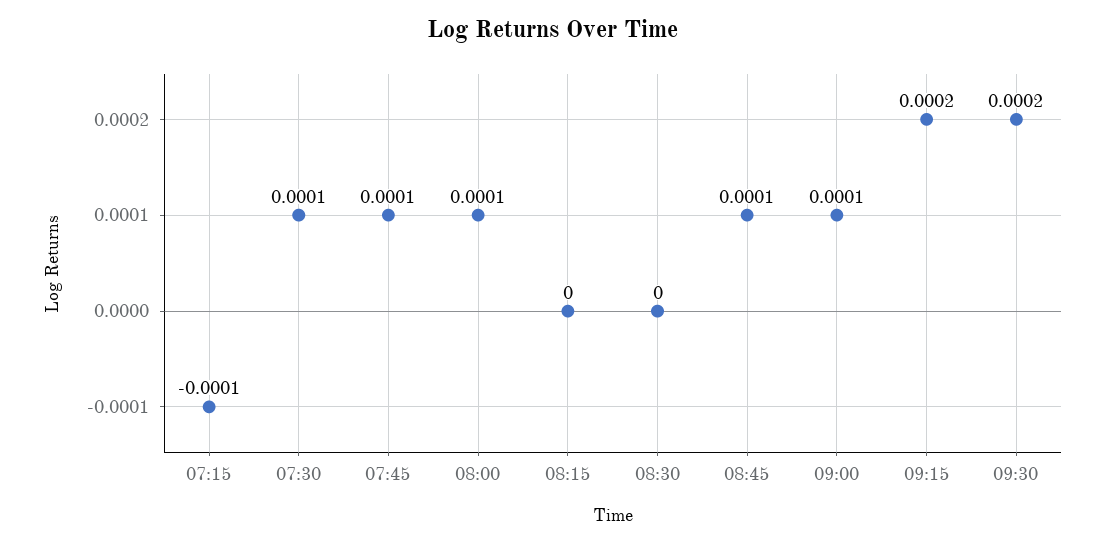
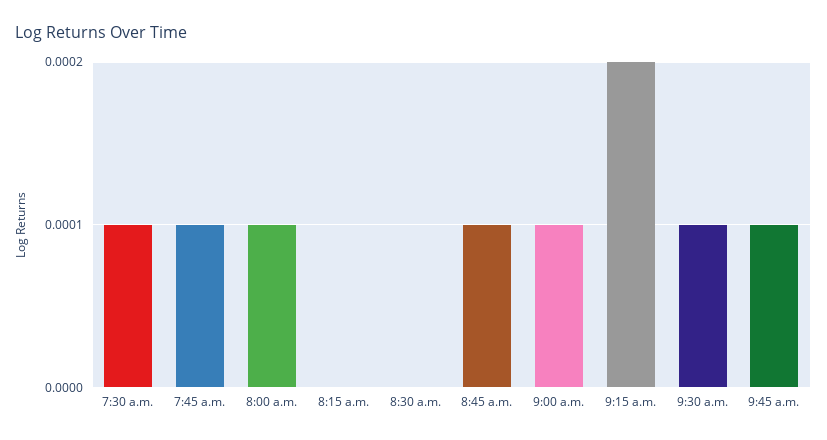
07:15: -0.0001 -> none
09:30: 0.0002 -> 0.0001
9:45 a.m.: none -> 0.0001

